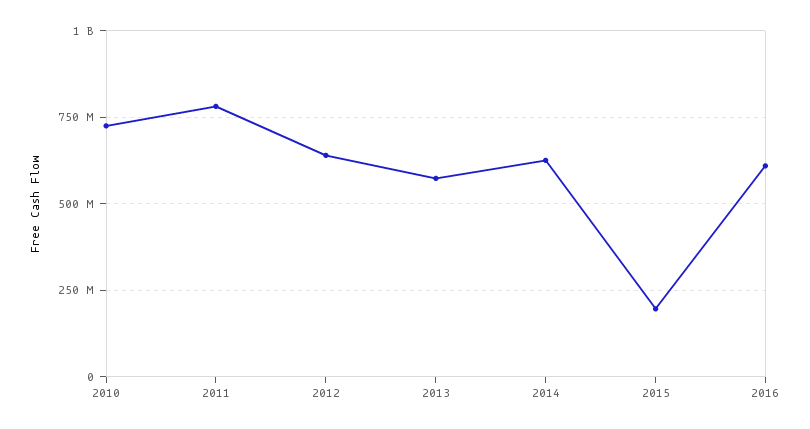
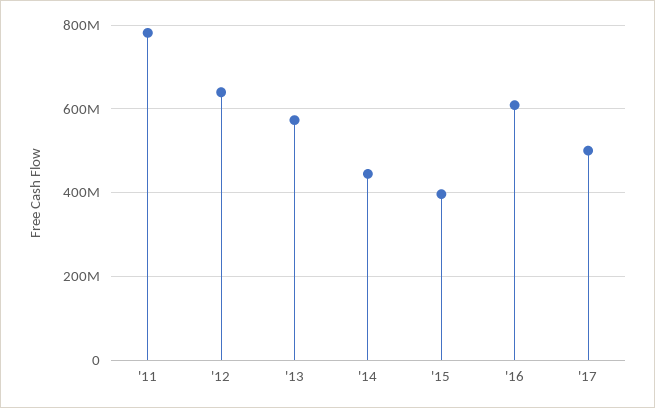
2010: 725000000 -> none
2014: 625000000 -> 440000000
2015: 200000000 -> 400000000
'17: none -> 500000000

